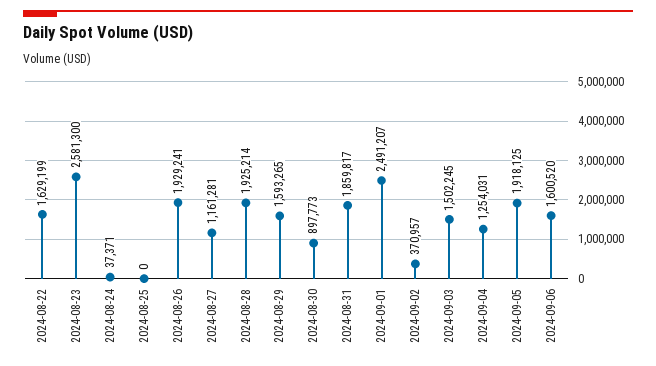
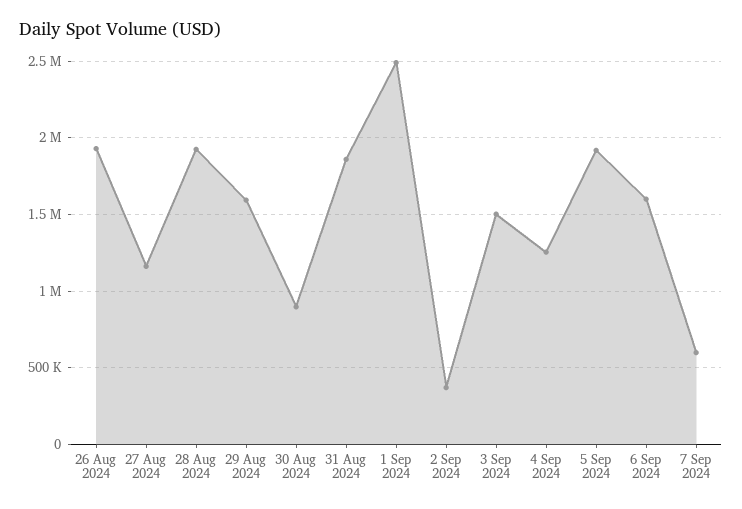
2024-08-22: 1629199 -> none
2024-08-23: 2581300 -> none
2024-08-24: 37371 -> none
2024-08-25: 0 -> none
7 Sep 2024: none -> 600000

